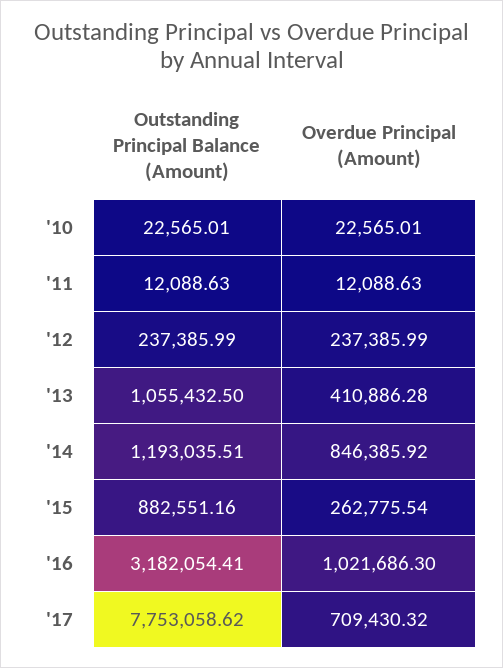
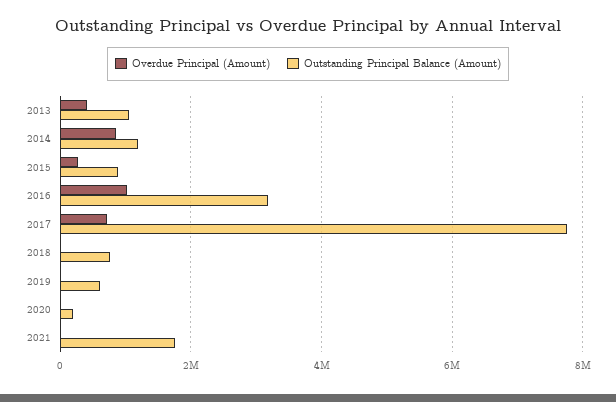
Outstanding Principal Balance (Amount), '10: 22565.01 -> none
Overdue Principal (Amount), '10: 22565.01 -> none
Outstanding Principal Balance (Amount), '11: 12088.63 -> none
Overdue Principal (Amount), '11: 12088.63 -> none
Outstanding Principal Balance (Amount), '12: 237385.99 -> none
Overdue Principal (Amount), '12: 237385.99 -> none
Overdue Principal (Amount), 2018: none -> 0
Outstanding Principal Balance (Amount), 2018: none -> 800000
Overdue Principal (Amount), 2019: none -> 0
Outstanding Principal Balance (Amount), 2019: none -> 600000
Overdue Principal (Amount), 2020: none -> 0
Outstanding Principal Balance (Amount), 2020: none -> 200000
Overdue Principal (Amount), 2021: none -> 0
Outstanding Principal Balance (Amount), 2021: none -> 1800000

